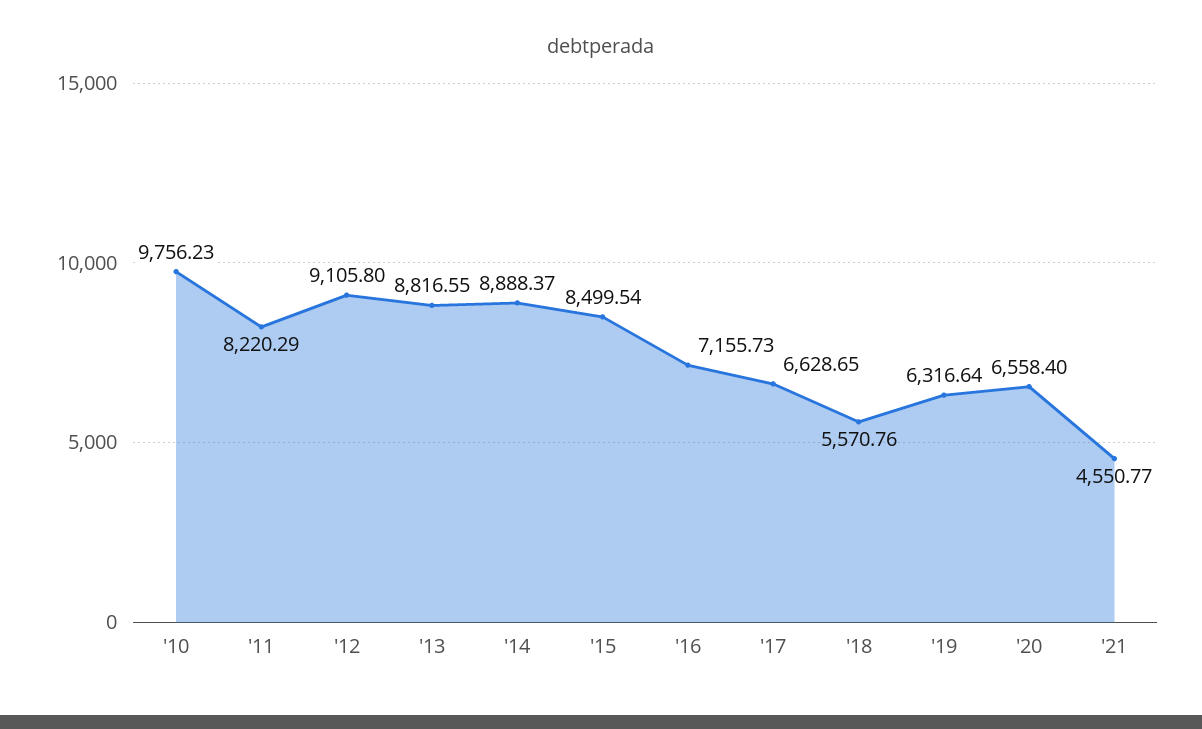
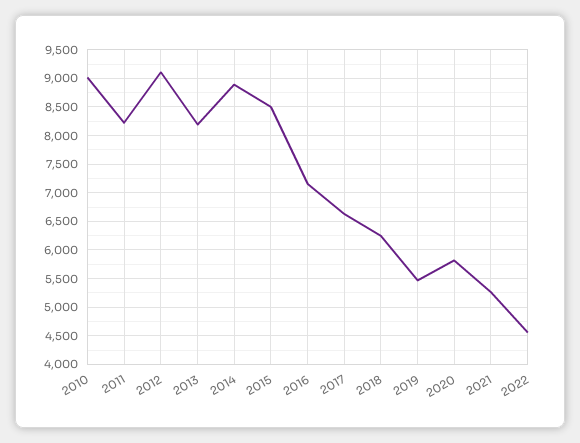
'10: 9756.23 -> 9000
'13: 8816.55 -> 8250
'18: 5570.76 -> 6250
'19: 6316.64 -> 5500
'20: 6558.4 -> 5750
'21: 4550.77 -> 5250
2022: none -> 4500

